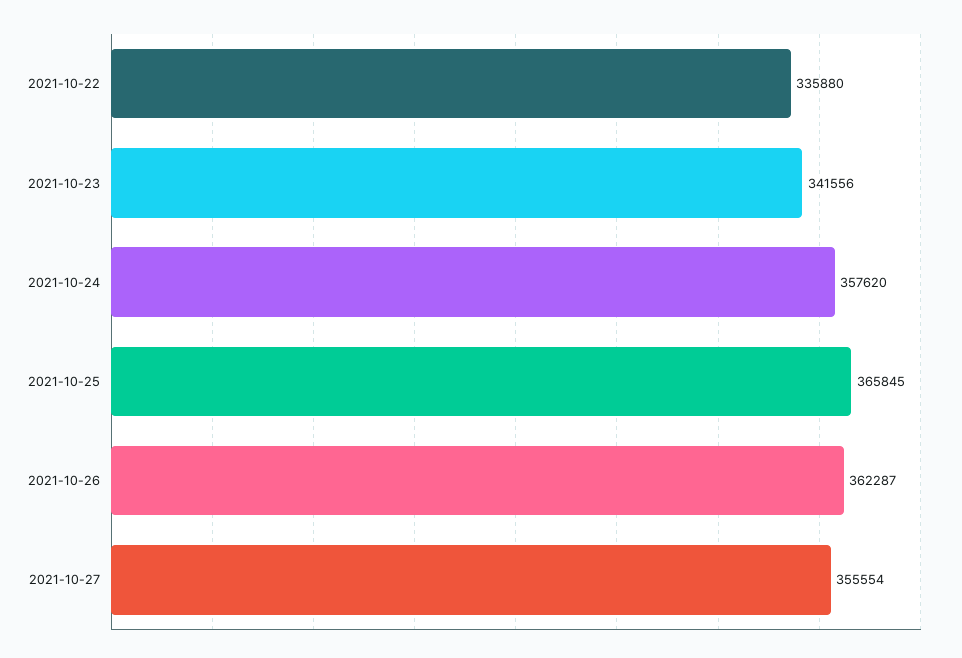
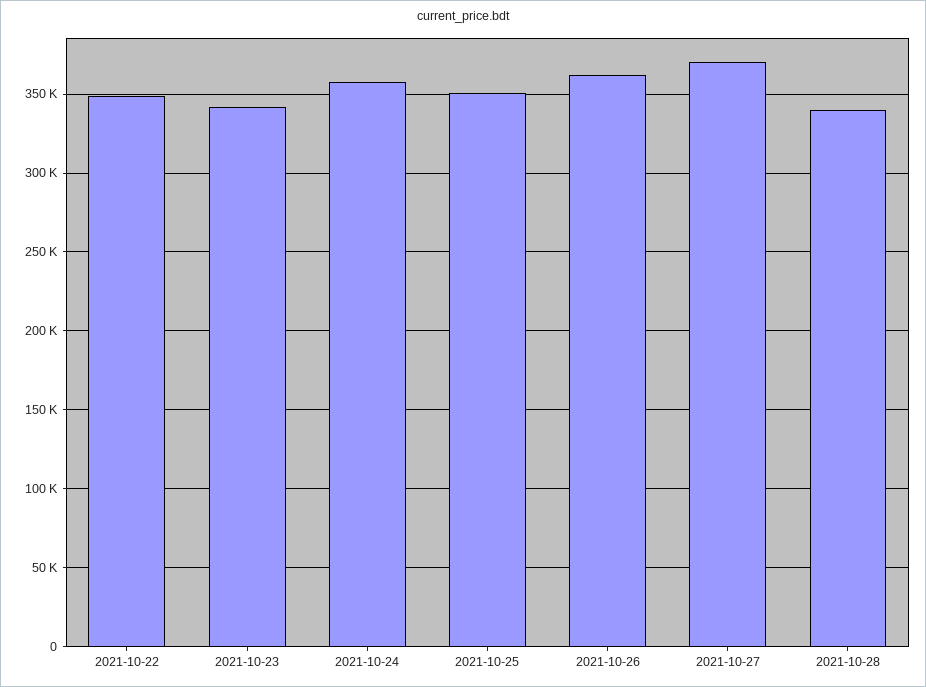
2021-10-22: 335880 -> 350000
2021-10-25: 365845 -> 350000
2021-10-27: 355554 -> 370000
2021-10-28: none -> 340000

